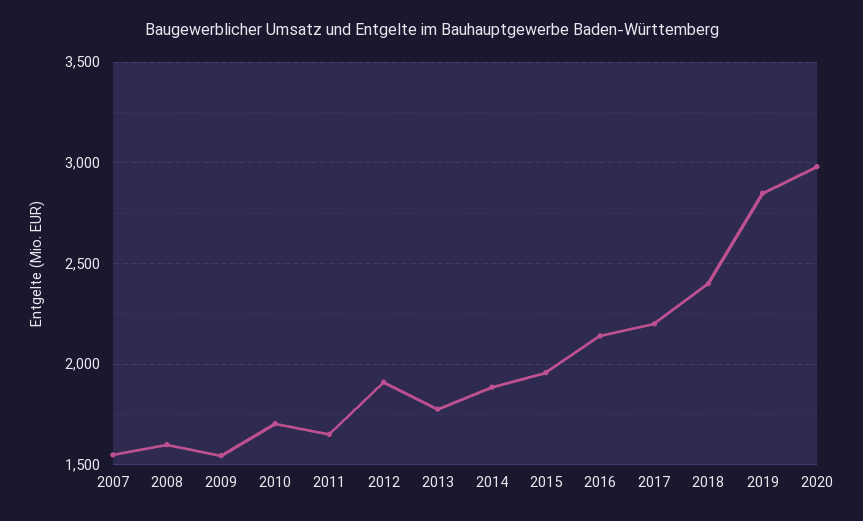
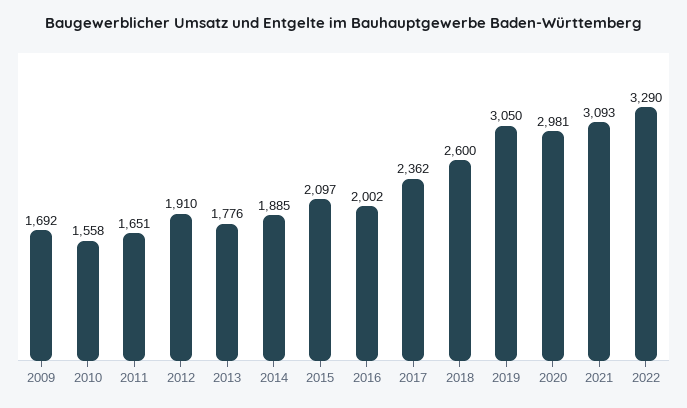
2007: 1550 -> none
2008: 1600 -> none
2009: 1550 -> 1692
2010: 1700 -> 1558
2015: 1950 -> 2097
2016: 2150 -> 2002
2017: 2200 -> 2362
2018: 2400 -> 2600
2019: 2850 -> 3050
2021: none -> 3093
2022: none -> 3290

